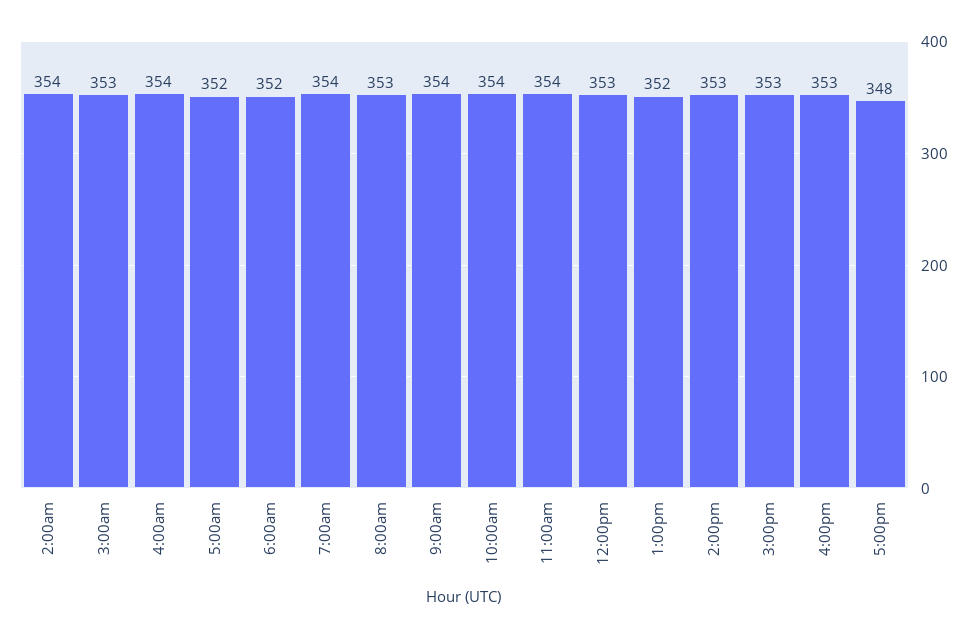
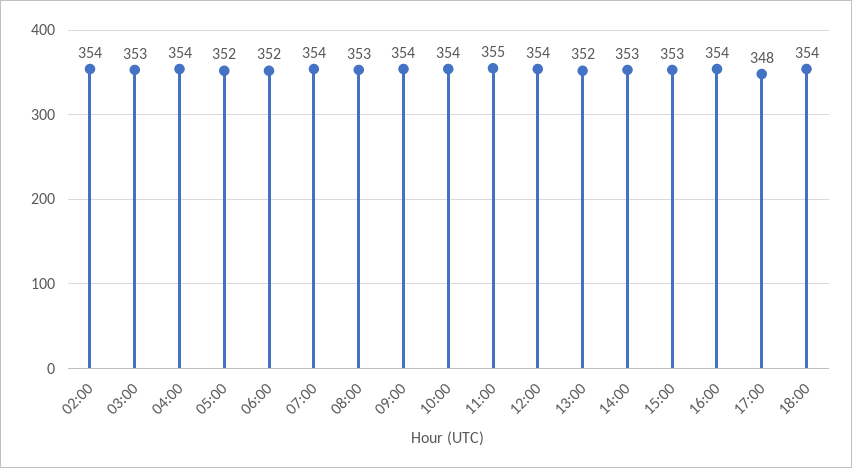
11:00am: 354 -> 355
12:00pm: 353 -> 354
4:00pm: 353 -> 354
18:00: none -> 354

